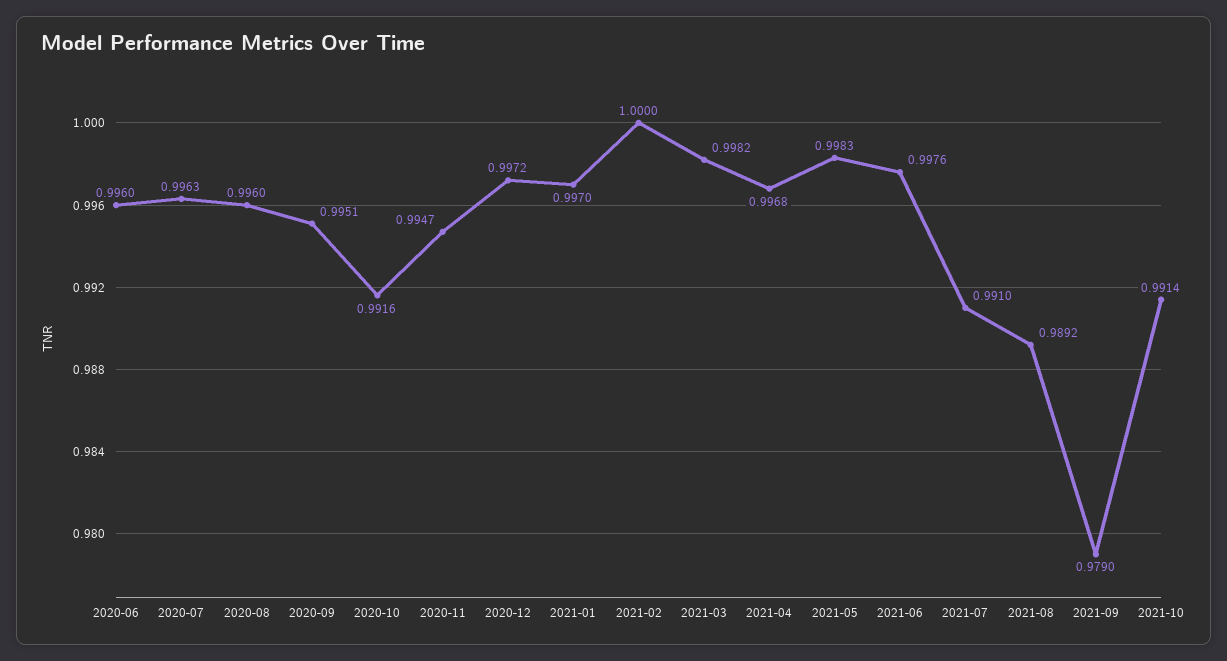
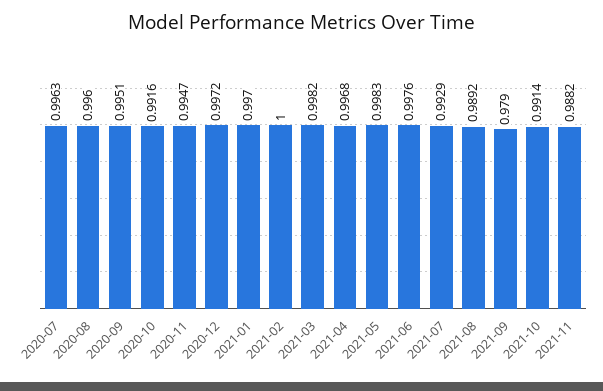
2020-06: 0.996 -> none
2021-07: 0.991 -> 0.9929
2021-11: none -> 0.9882

